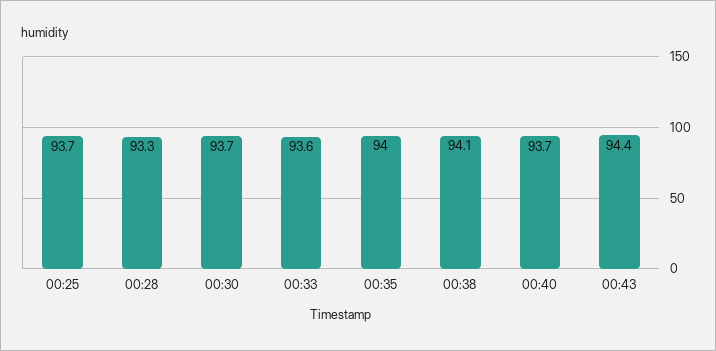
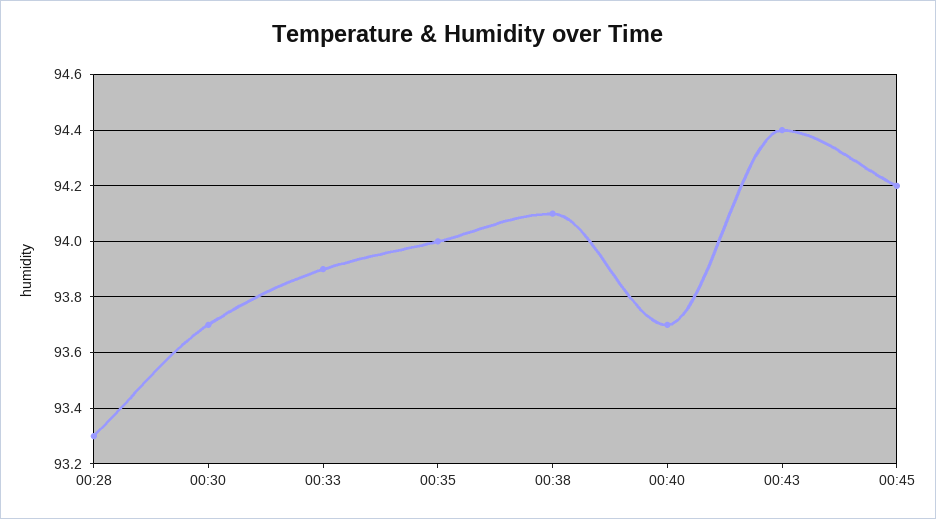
00:25: 93.7 -> none
00:33: 93.6 -> 93.9
00:45: none -> 94.2

